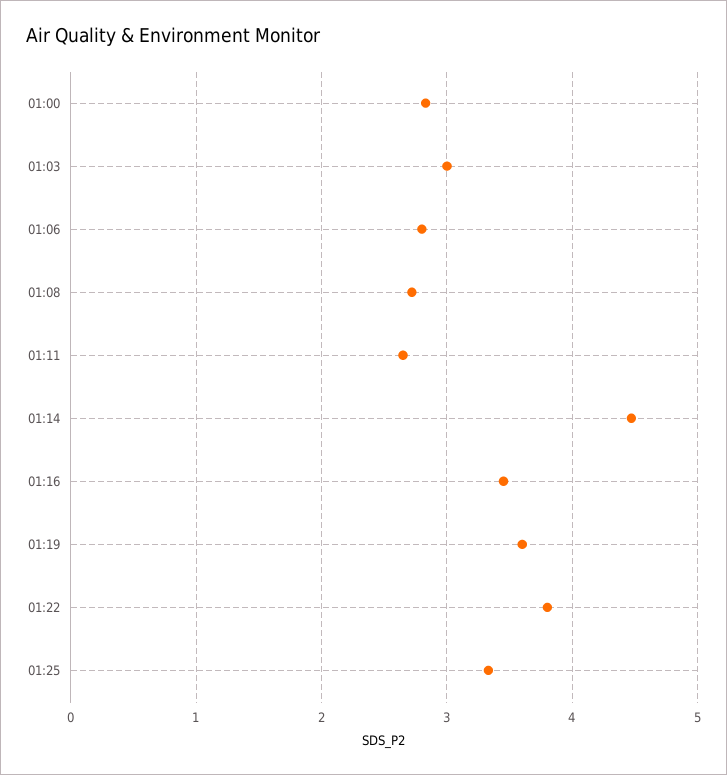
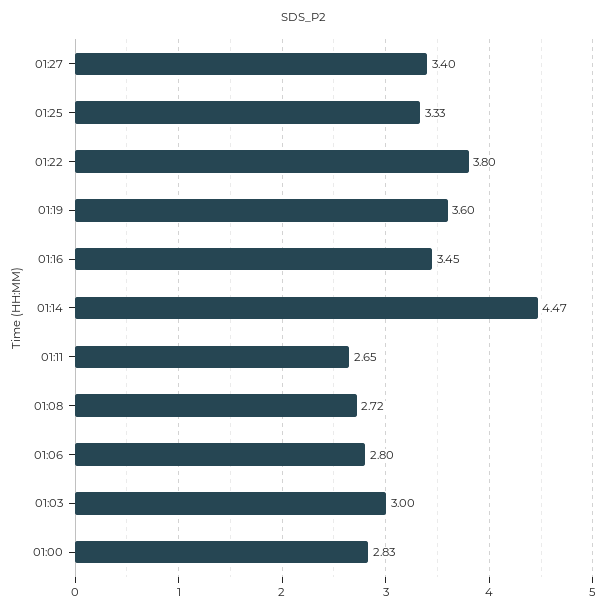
01:27: none -> 3.4

